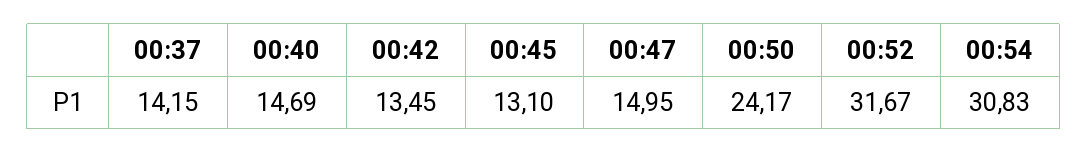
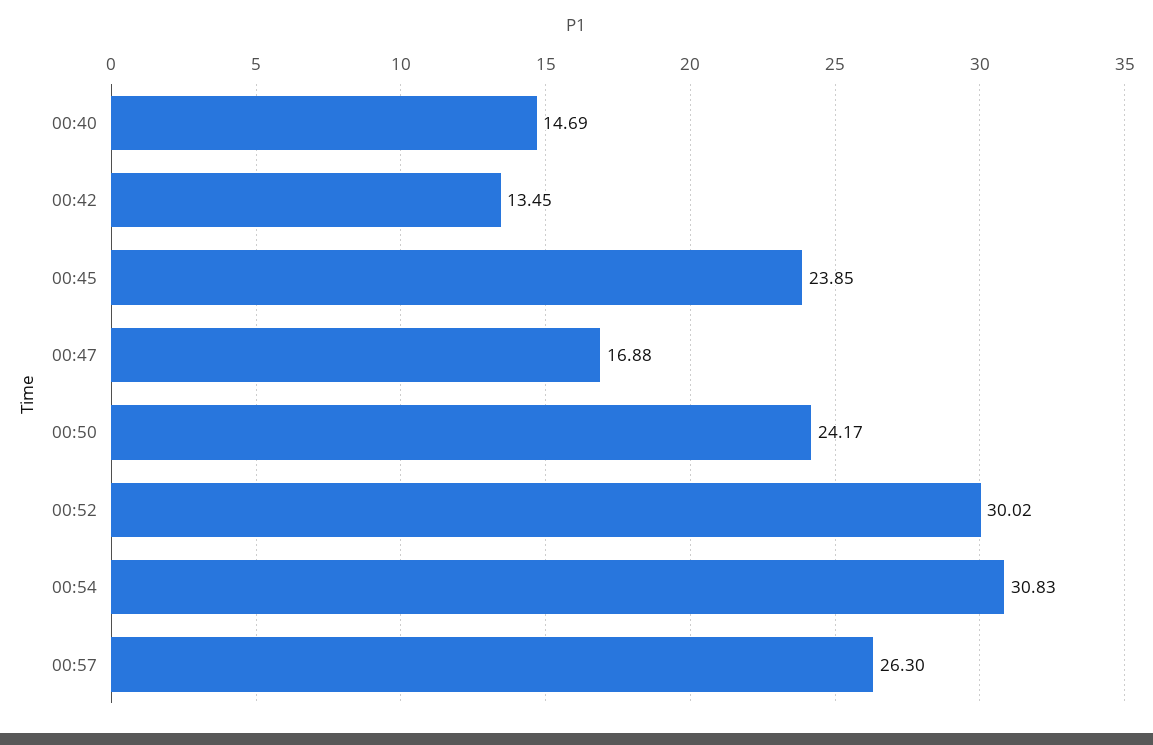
00:37: 14.15 -> none
00:45: 13.1 -> 23.85
00:47: 14.95 -> 16.88
00:52: 31.67 -> 30.02
00:57: none -> 26.3

